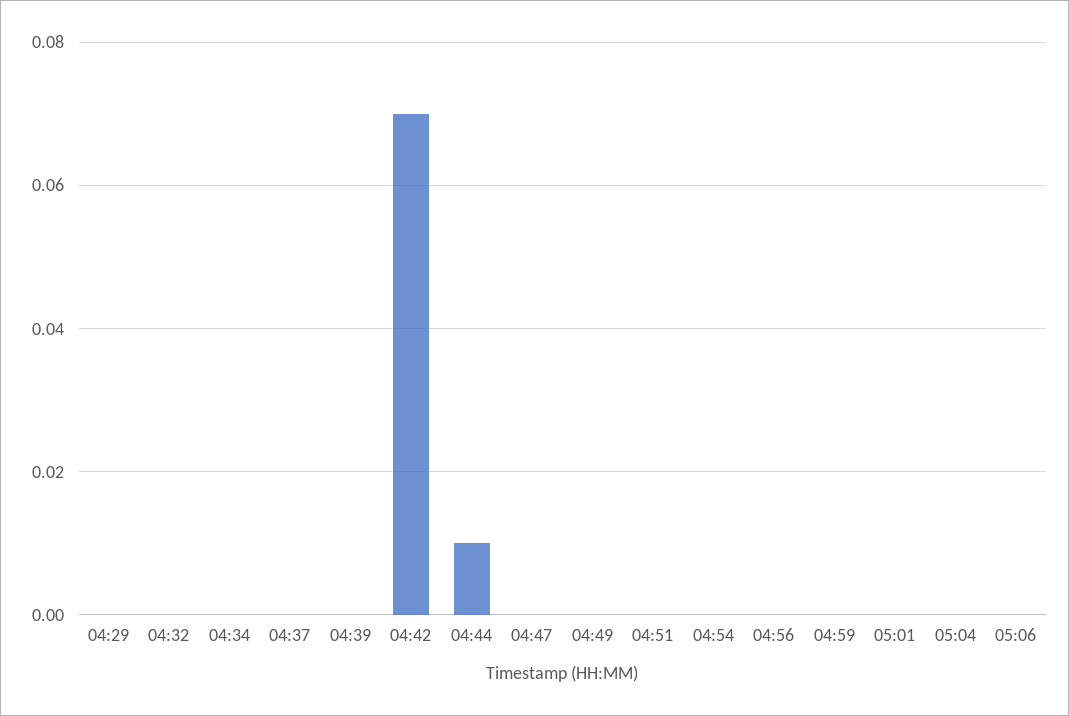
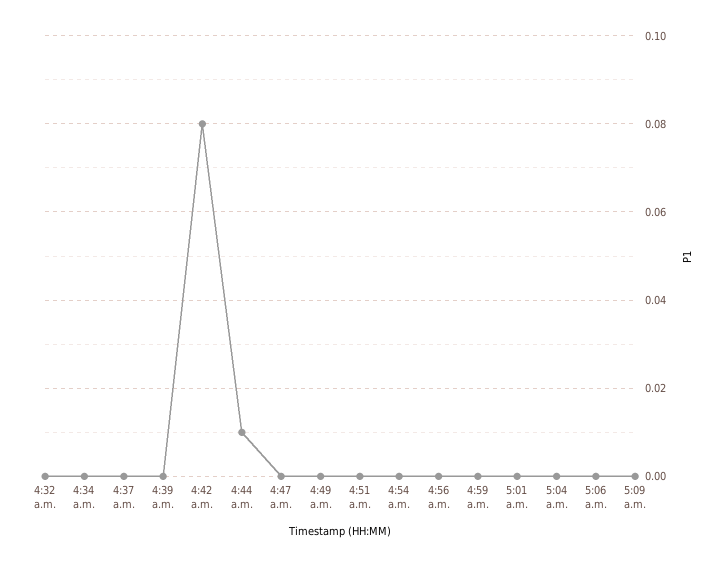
04:29: 0 -> none
04:42: 0.07 -> 0.08
5:09 a.m.: none -> 0

